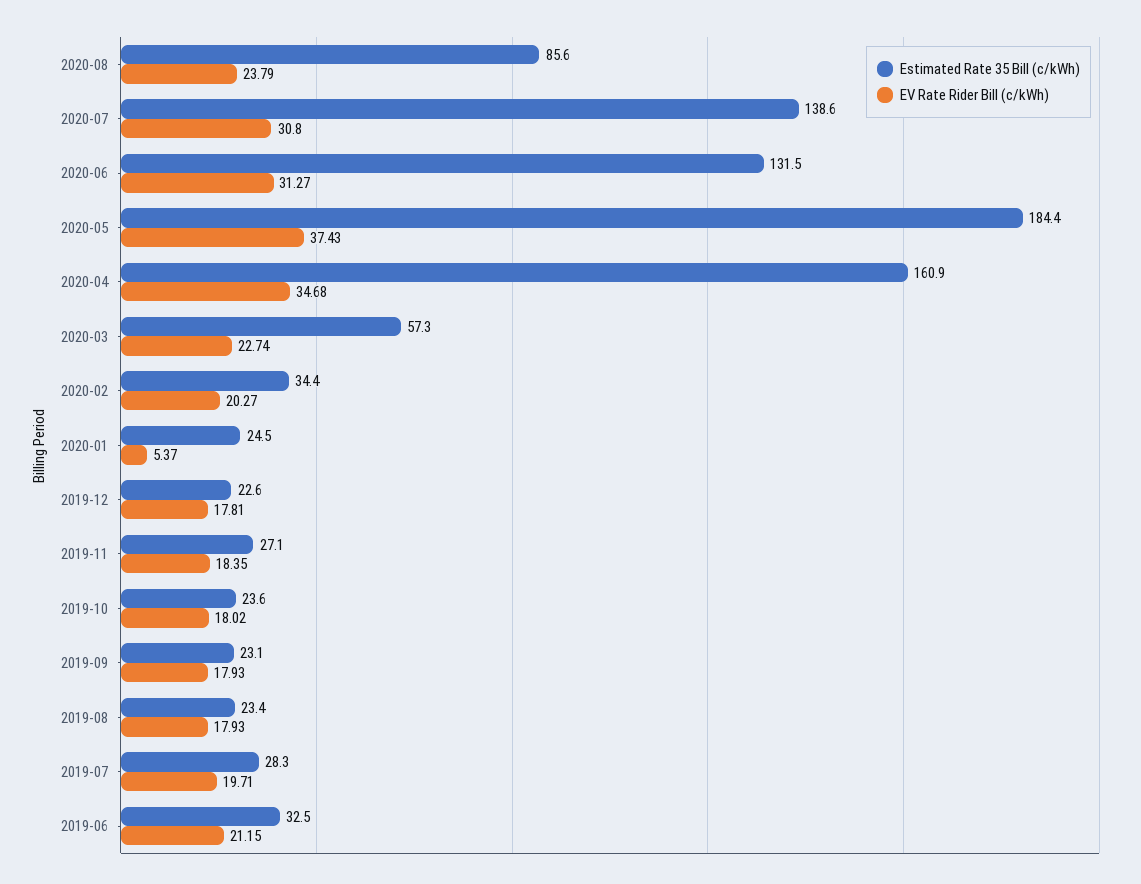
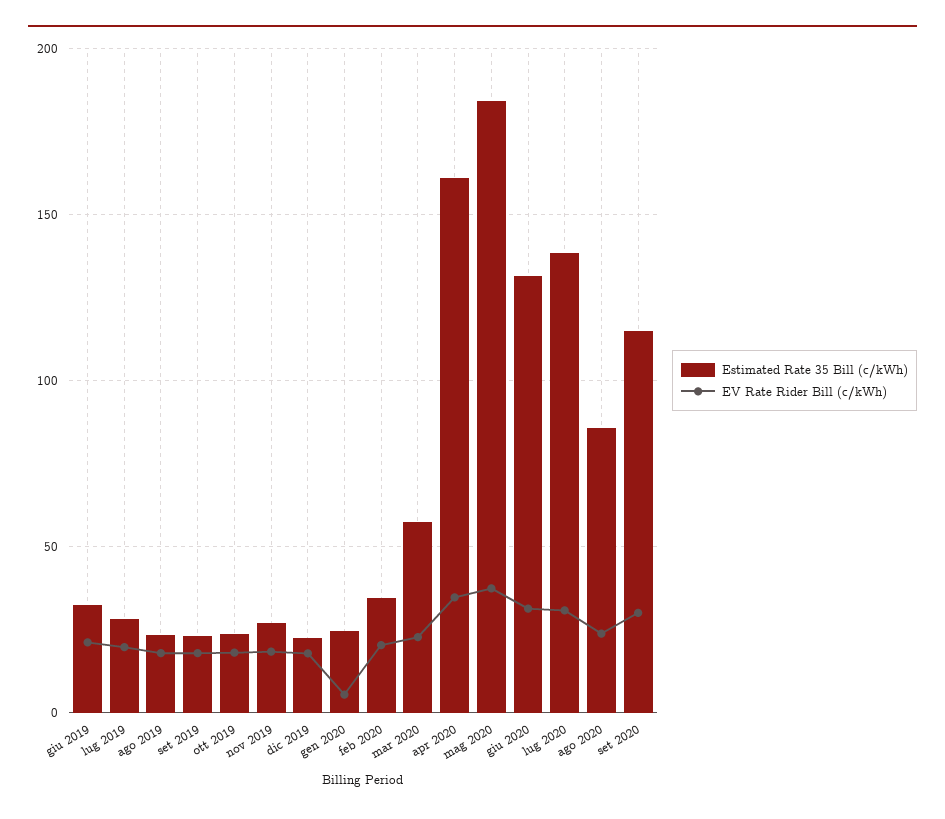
Estimated Rate 35 Bill (c/kWh), set 2020: none -> 115
EV Rate Rider Bill (c/kWh), set 2020: none -> 30

